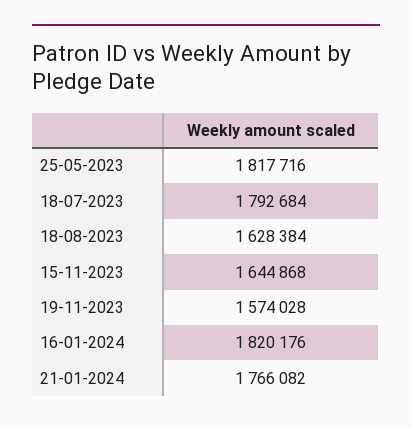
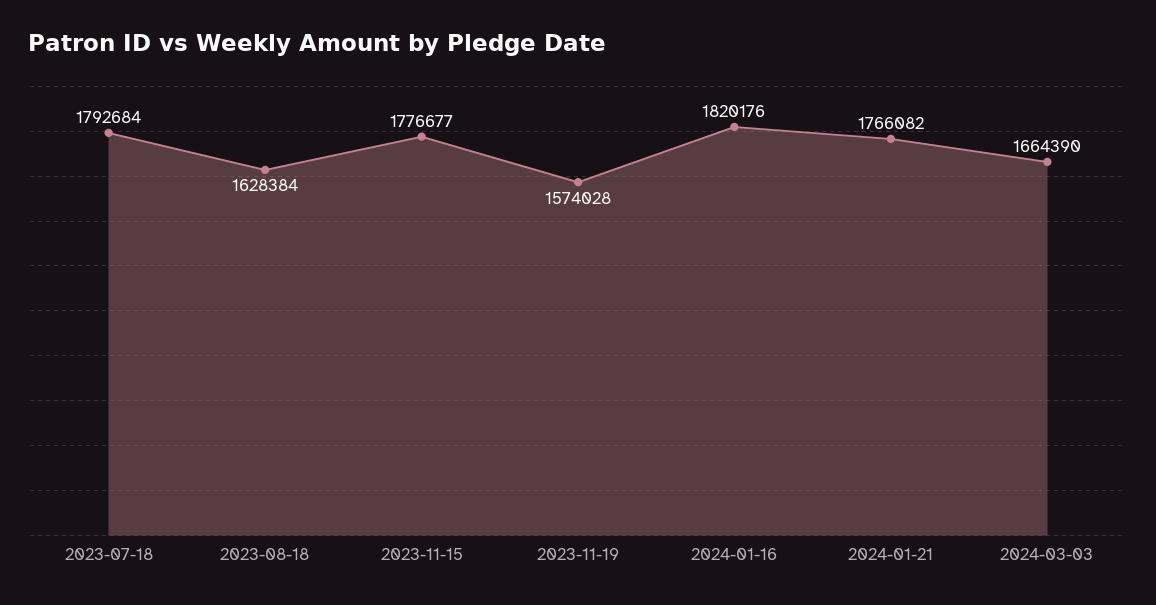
25-05-2023: 1817716 -> none
15-11-2023: 1644868 -> 1776677
2024-03-03: none -> 1664390

